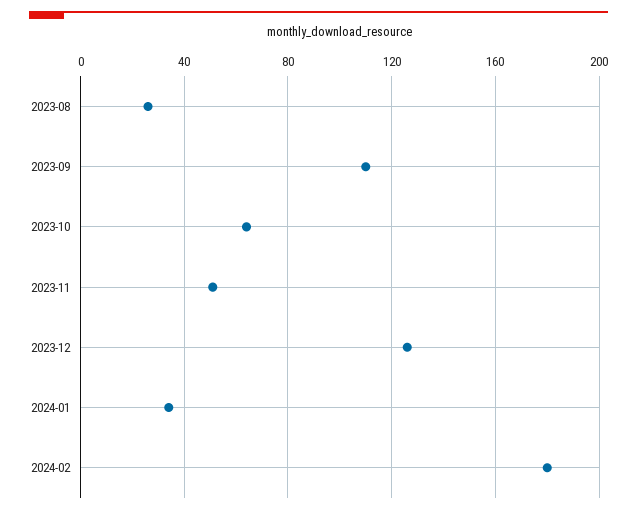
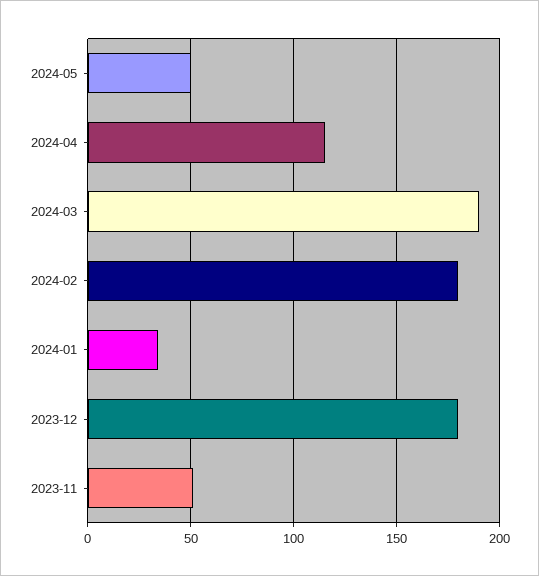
2023-08: 25 -> none
2023-09: 110 -> none
2023-10: 65 -> none
2023-12: 125 -> 180
2024-05: none -> 50
2024-04: none -> 115
2024-03: none -> 190

